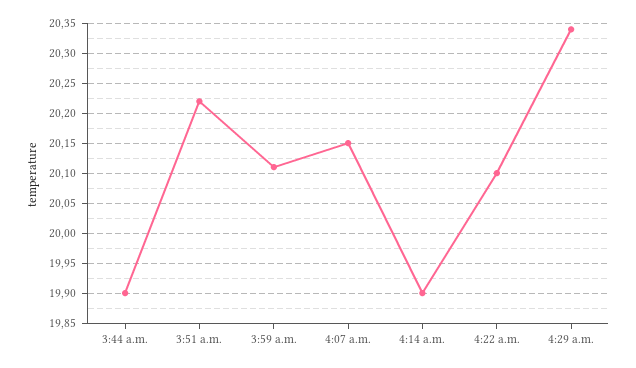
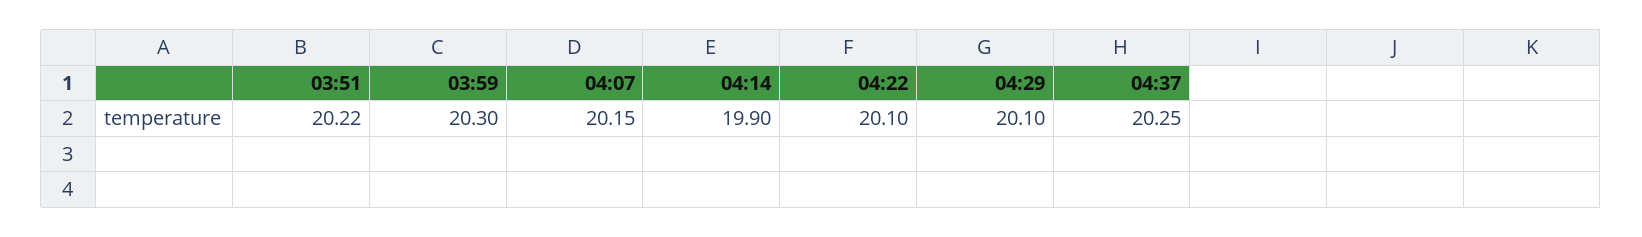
3:44 a.m.: 19.9 -> none
3:59 a.m.: 20.1 -> 20.3
4:29 a.m.: 20.35 -> 20.1
04:37: none -> 20.25

